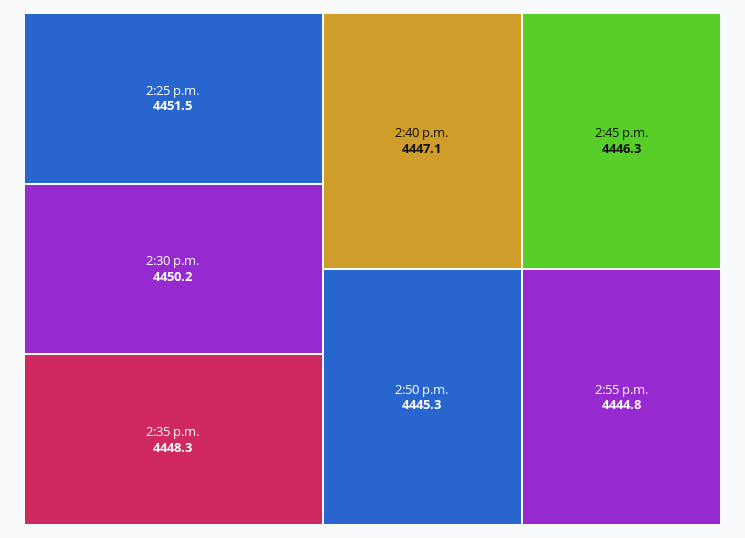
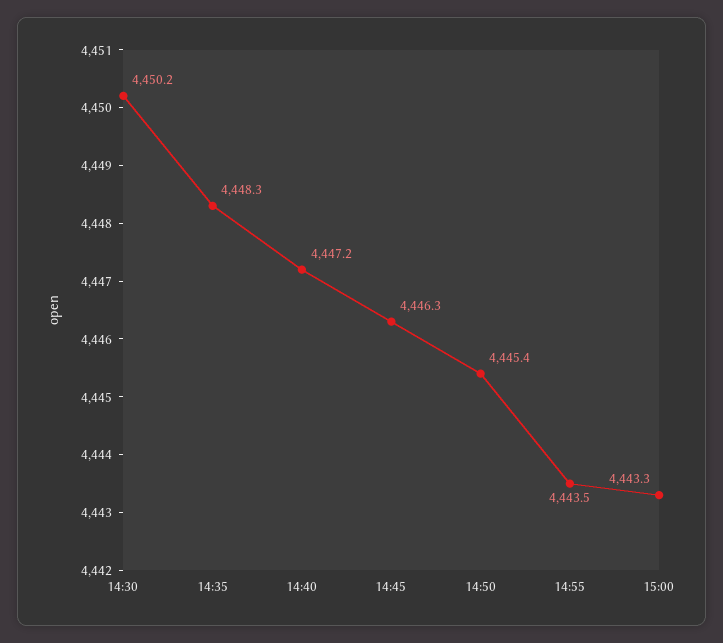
2:25 p.m.: 4451.5 -> none
2:40 p.m.: 4447.1 -> 4447.2
2:50 p.m.: 4445.3 -> 4445.4
2:55 p.m.: 4444.8 -> 4443.5
15:00: none -> 4443.3

